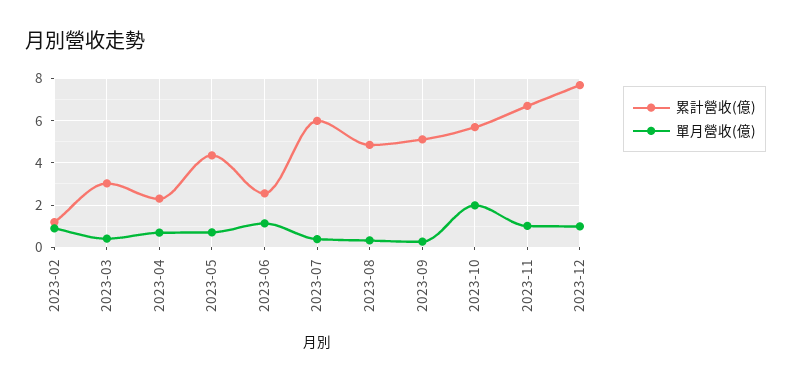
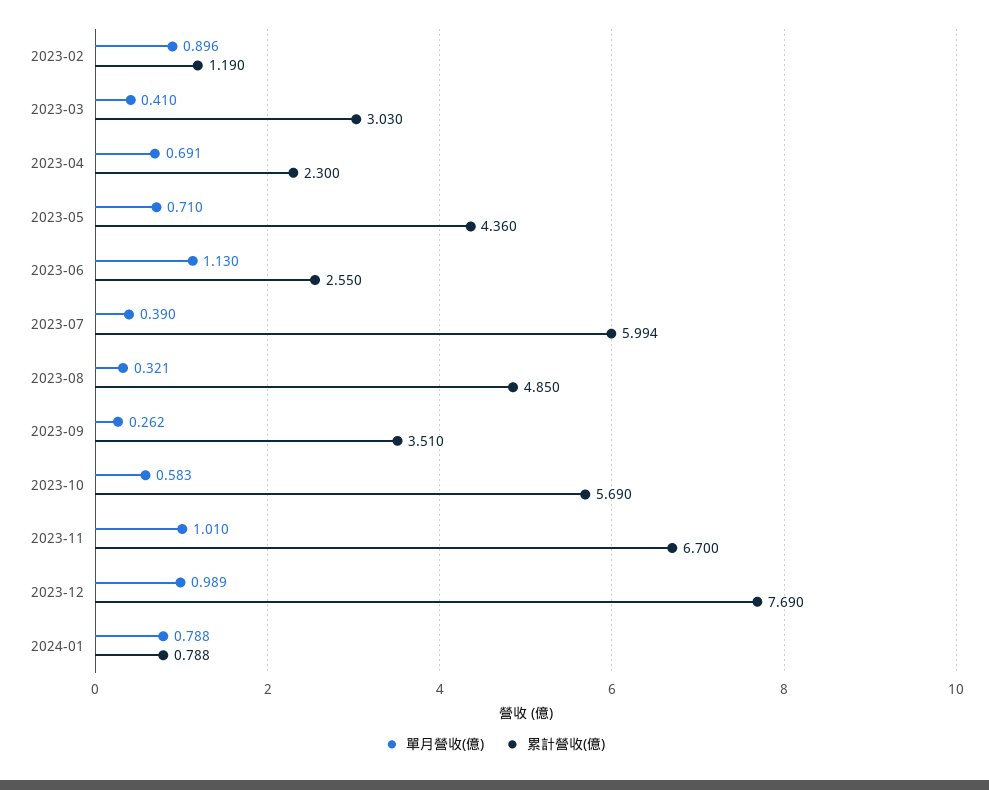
累計營收(億), 2023-09: 5 -> 3.51
單月營收(億), 2023-10: 2 -> 0.583
單月營收(億), 2024-01: none -> 0.788
累計營收(億), 2024-01: none -> 0.788

